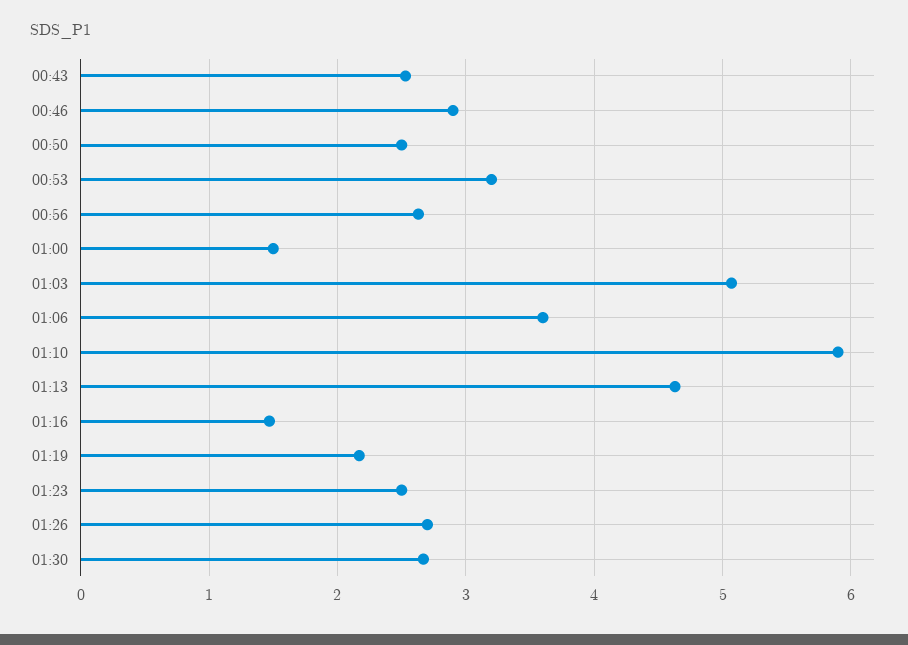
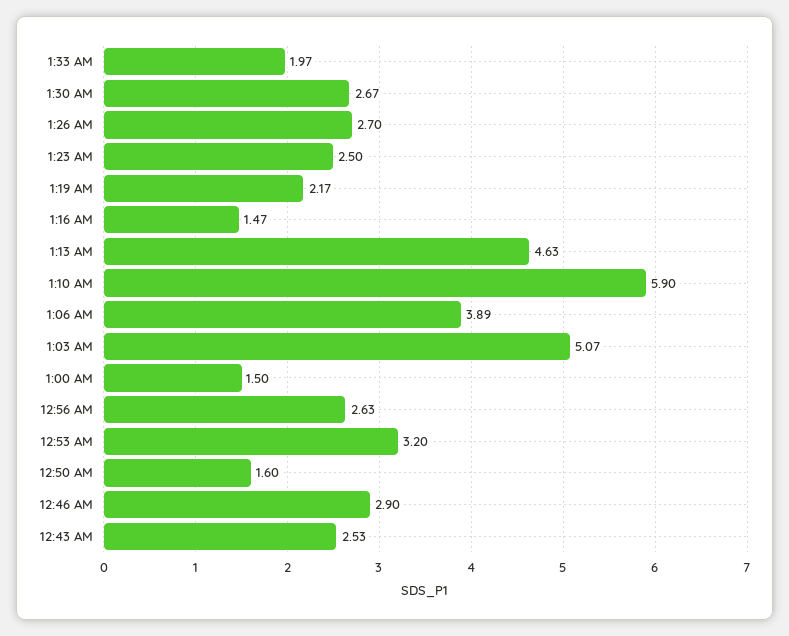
00:50: 2.5 -> 1.6
01:06: 3.6 -> 3.89
1:33 AM: none -> 1.97

